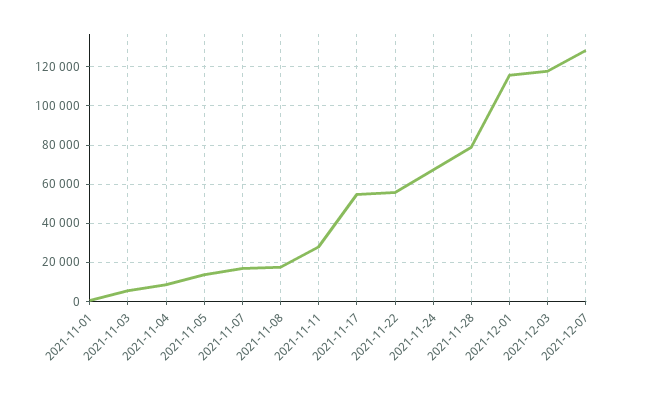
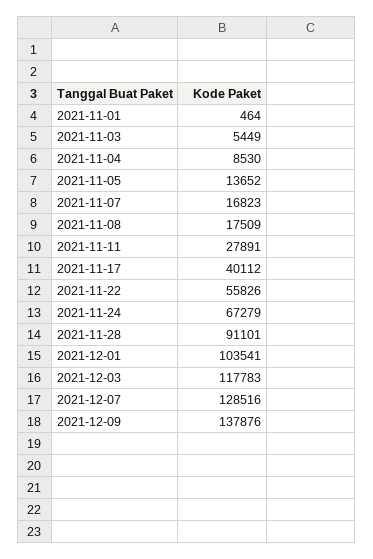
2021-11-17: 55000 -> 40112
2021-11-28: 80000 -> 91101
2021-12-01: 115000 -> 103541
2021-12-09: none -> 137876

